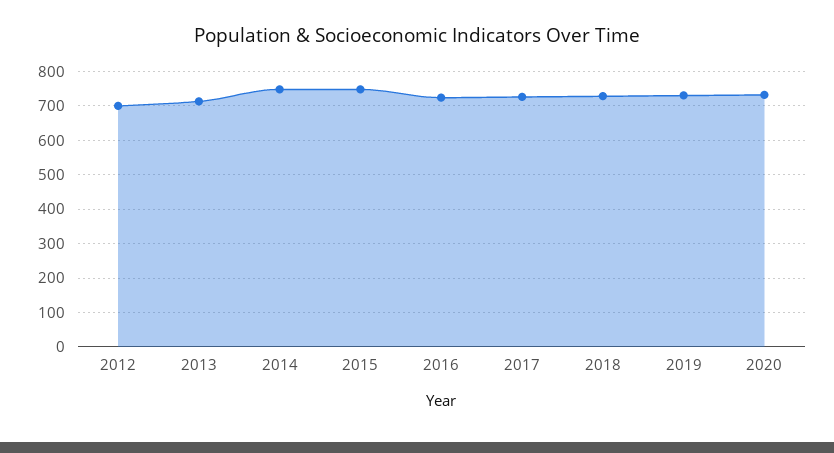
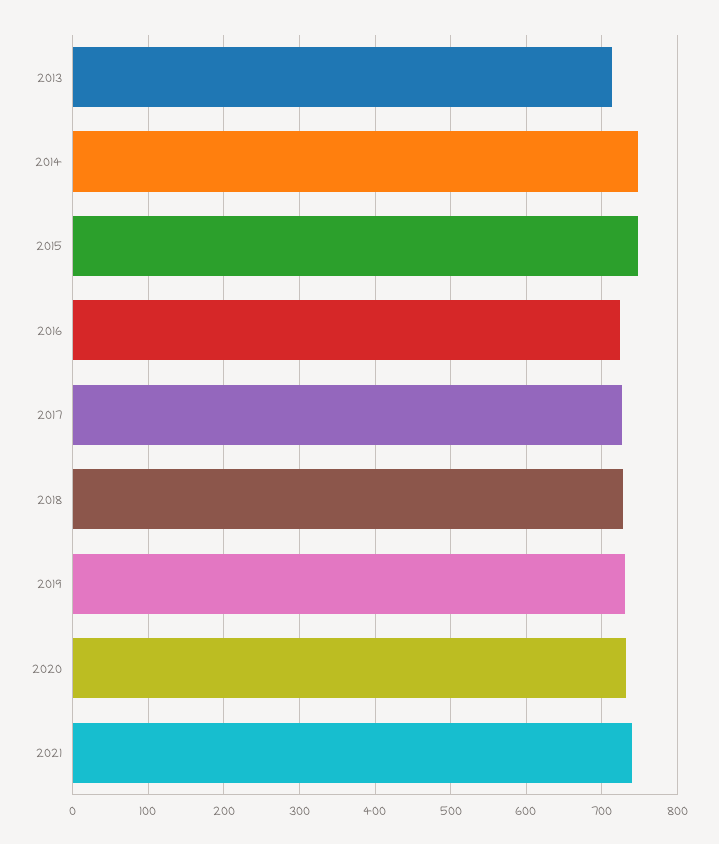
2012: 700 -> none
2021: none -> 740

